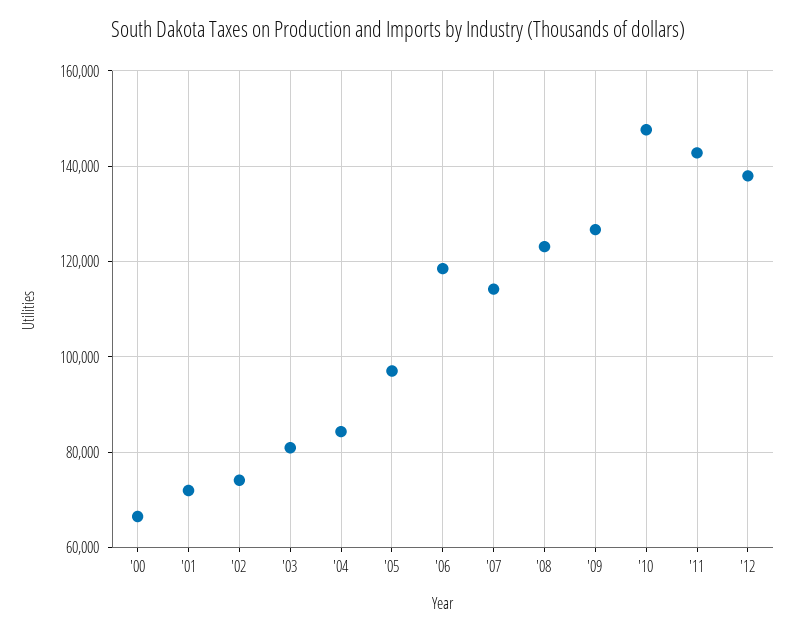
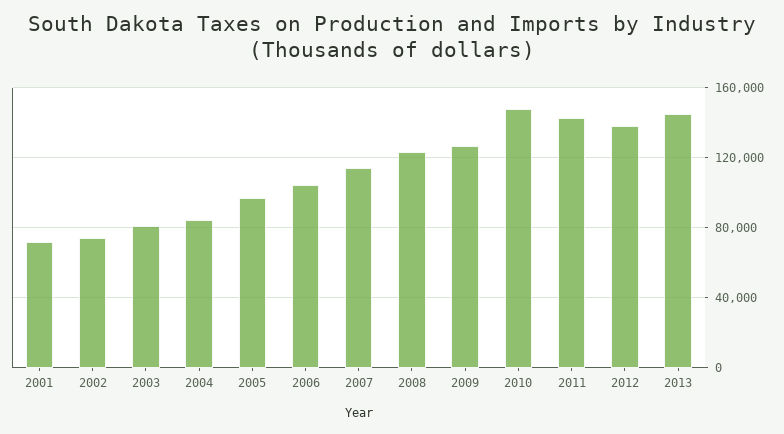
'00: 66000 -> none
'06: 118000 -> 105000
2013: none -> 145000

